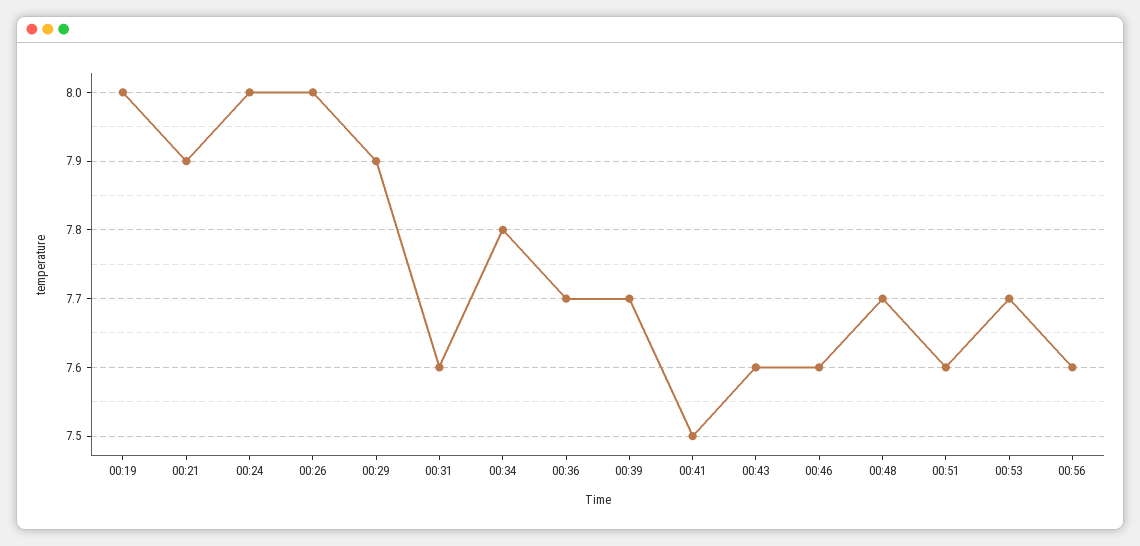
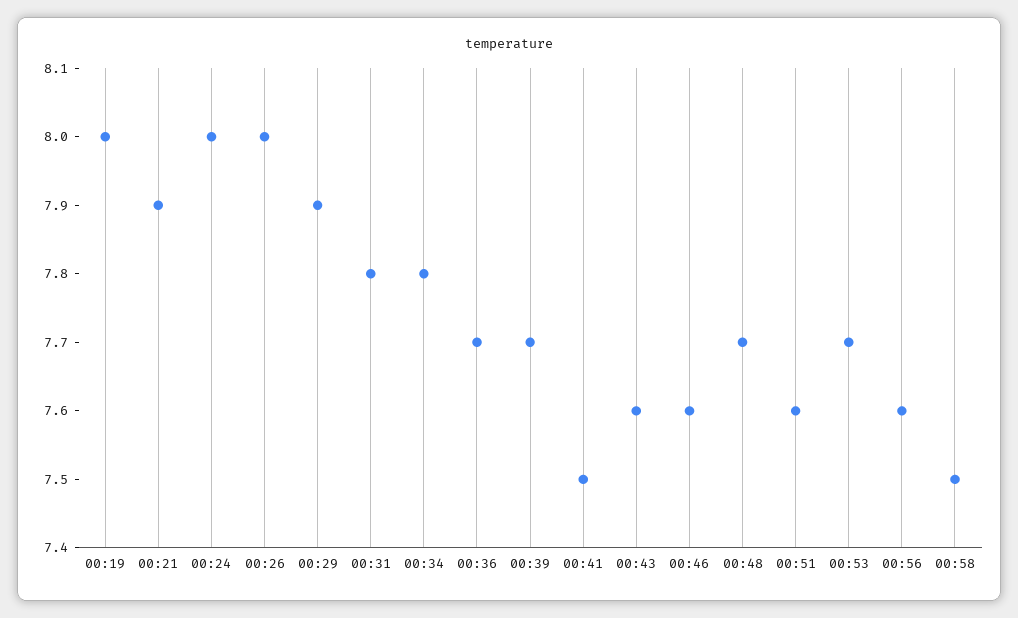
00:31: 7.6 -> 7.8
00:58: none -> 7.5

